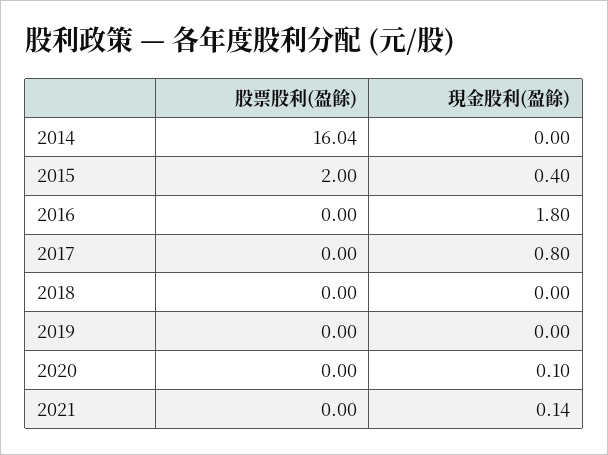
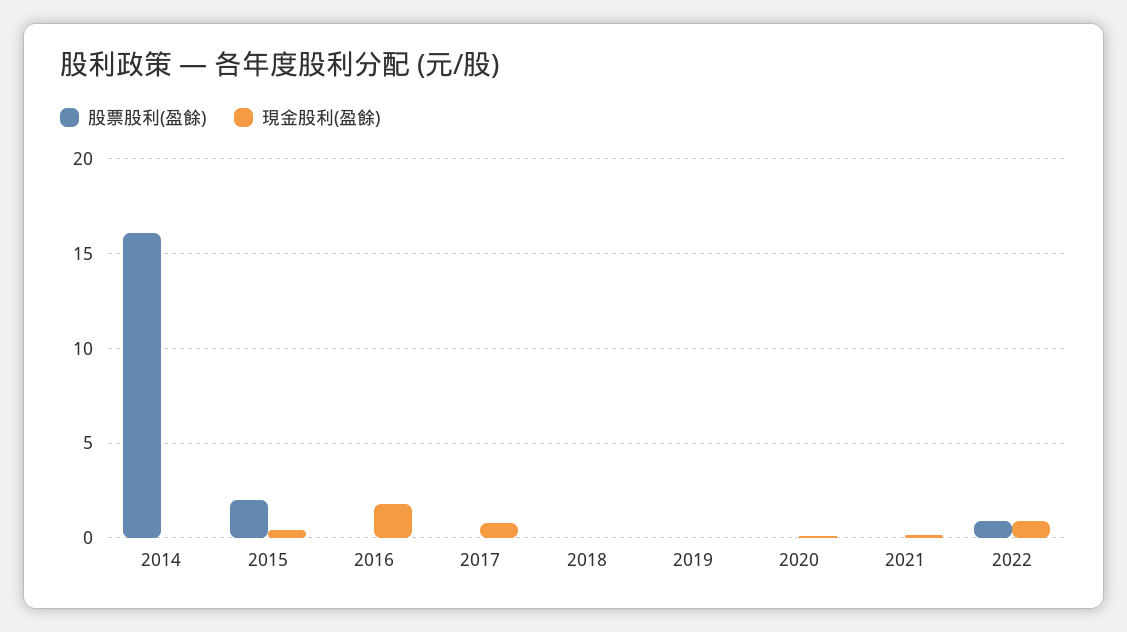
股票股利(盈餘), 2022: none -> 1
現金股利(盈餘), 2022: none -> 1

